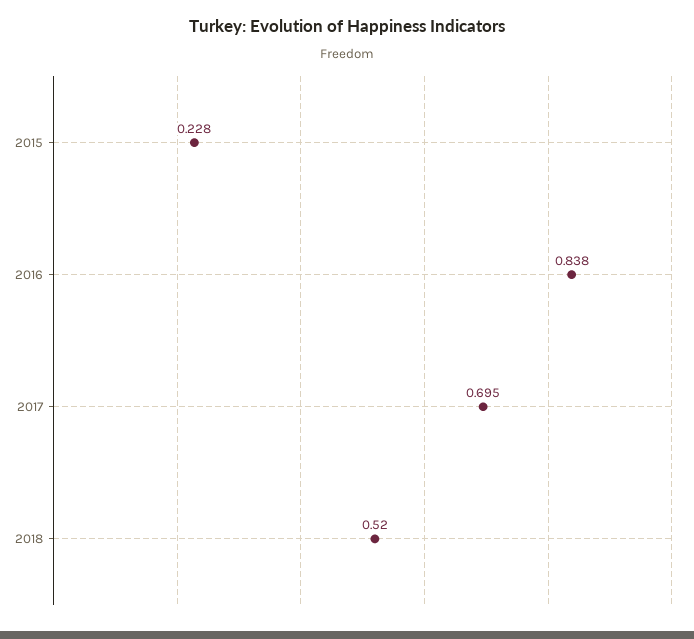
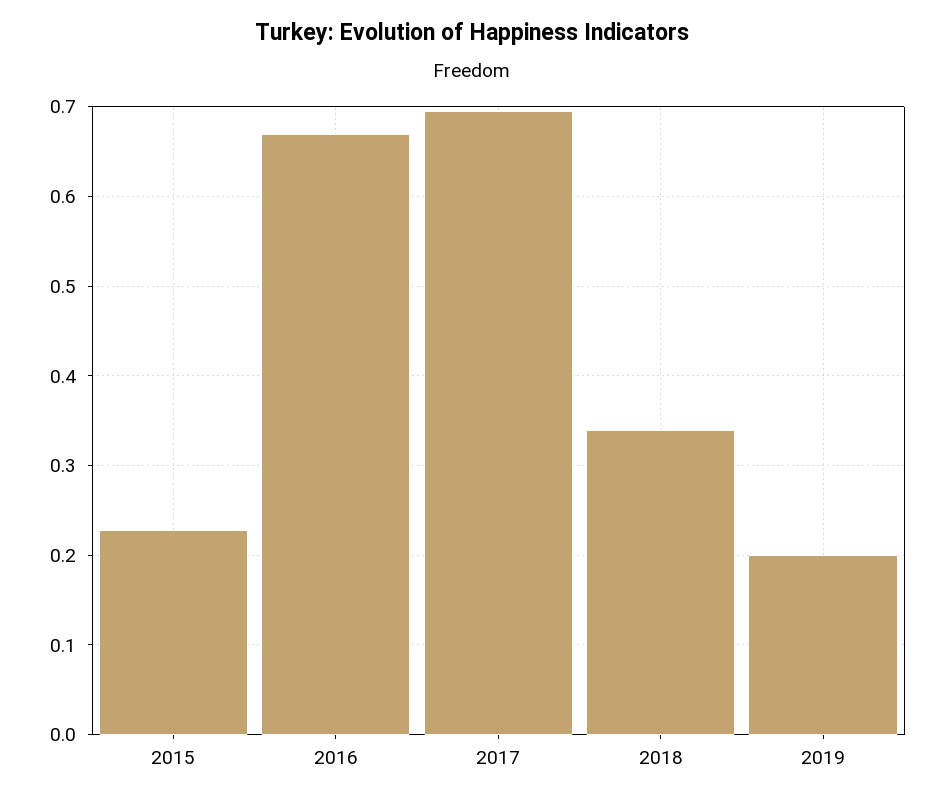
2016: 0.838 -> 0.67
2018: 0.52 -> 0.34
2019: none -> 0.2

